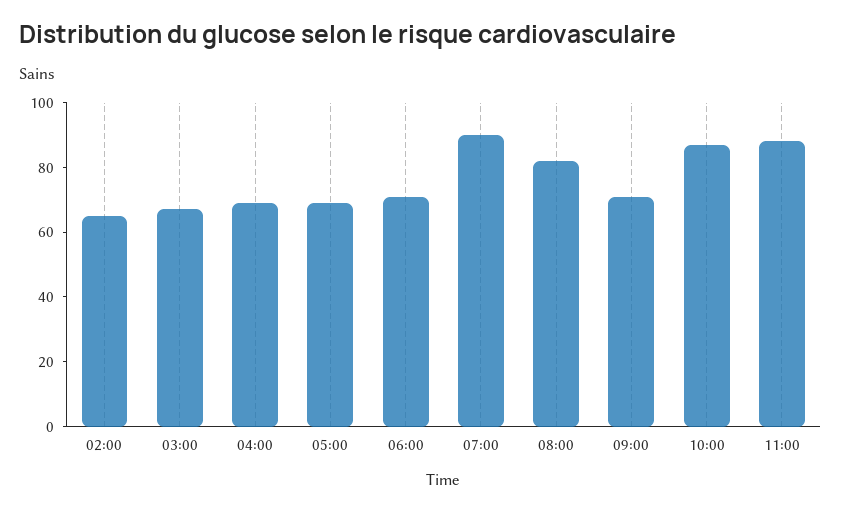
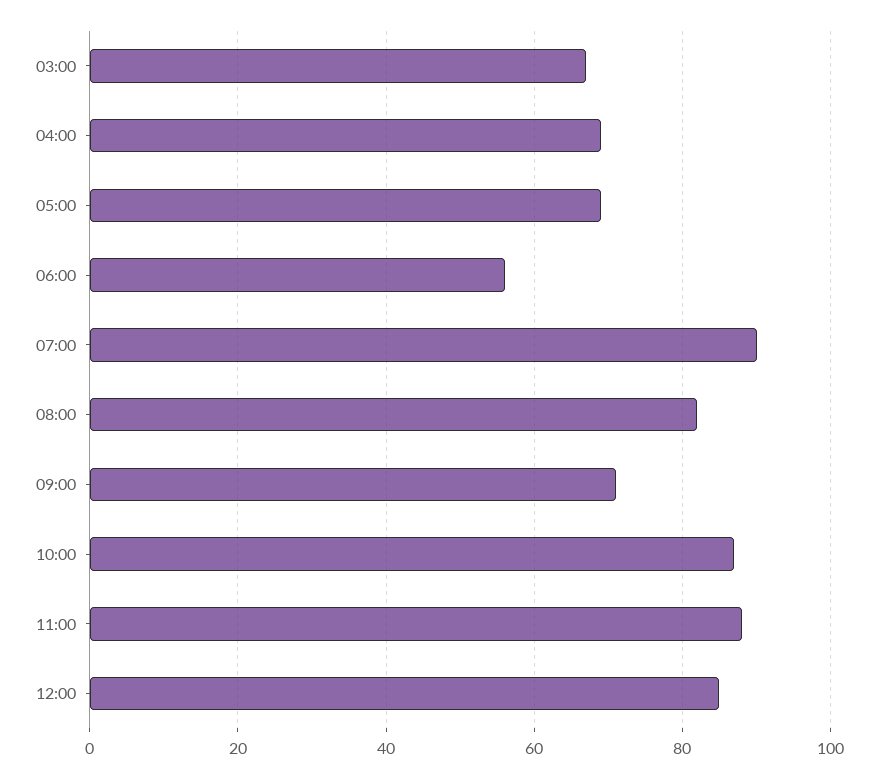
02:00: 65 -> none
06:00: 70 -> 55
12:00: none -> 85

